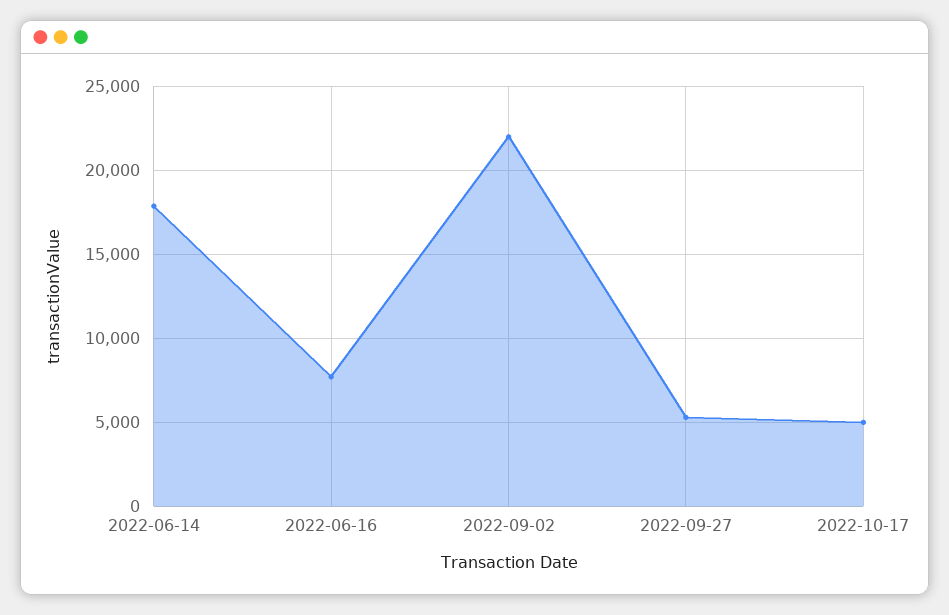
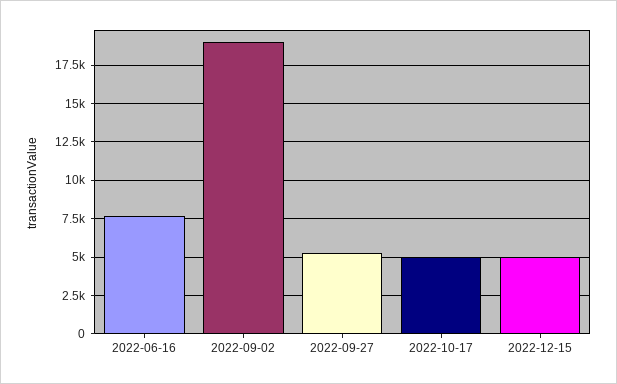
2022-06-14: 18000 -> none
2022-09-02: 22000 -> 19000
2022-12-15: none -> 5000

